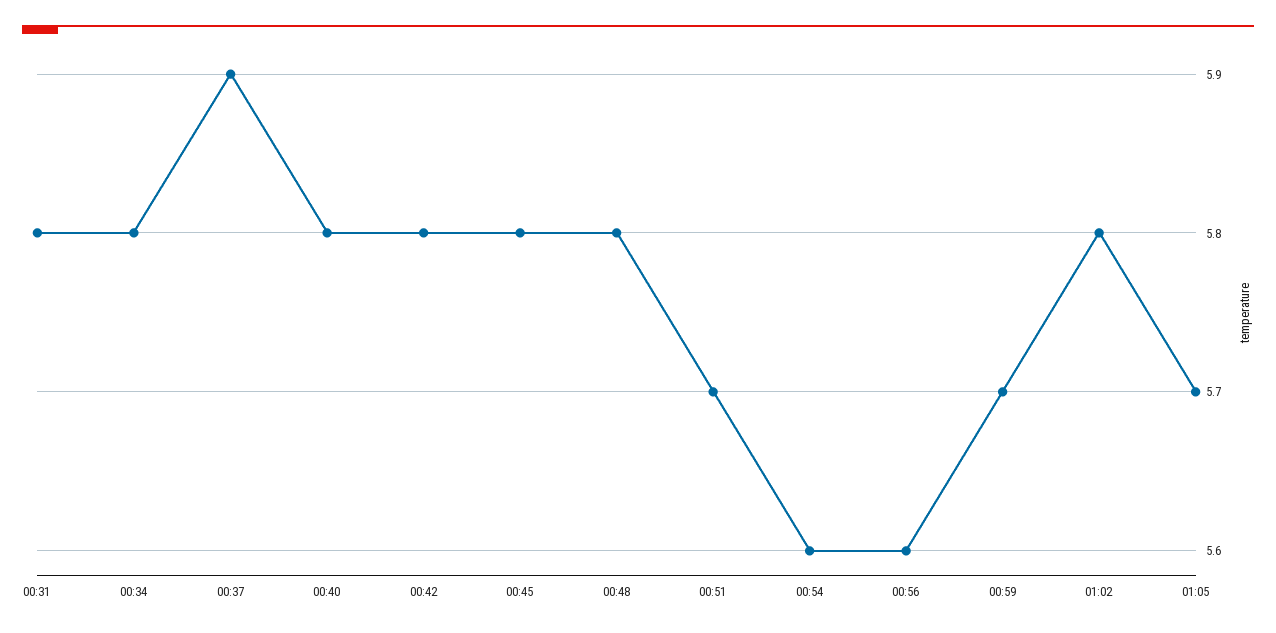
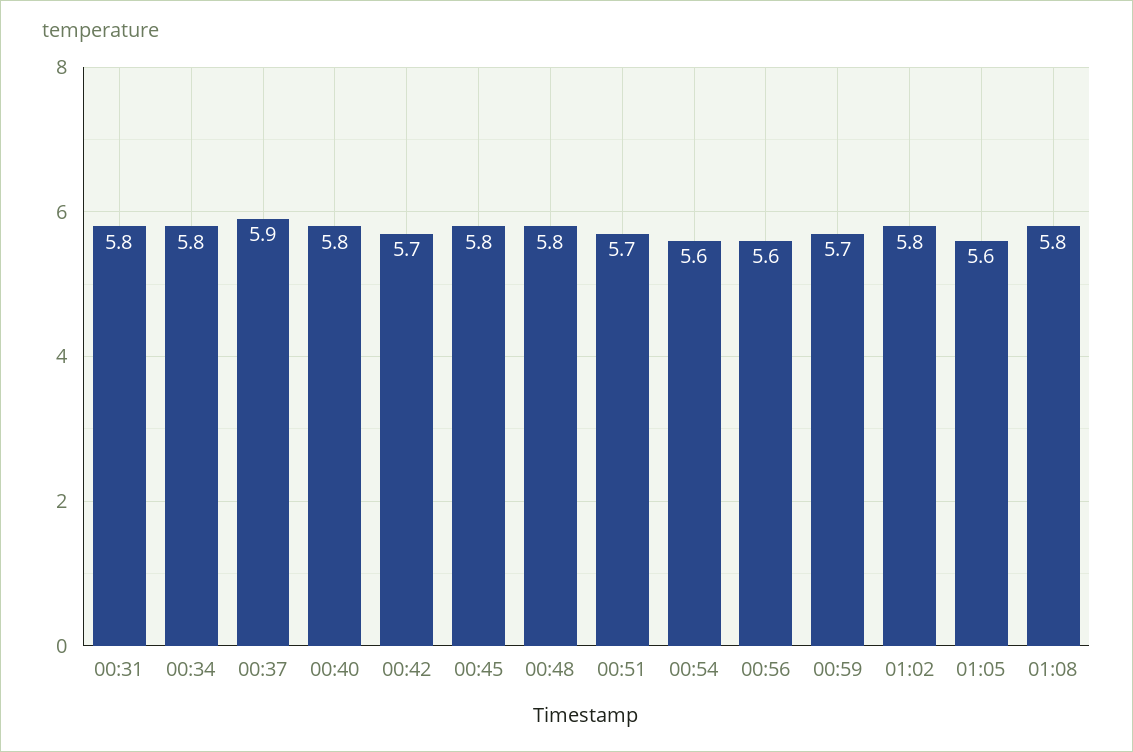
00:42: 5.8 -> 5.7
01:05: 5.7 -> 5.6
01:08: none -> 5.8

